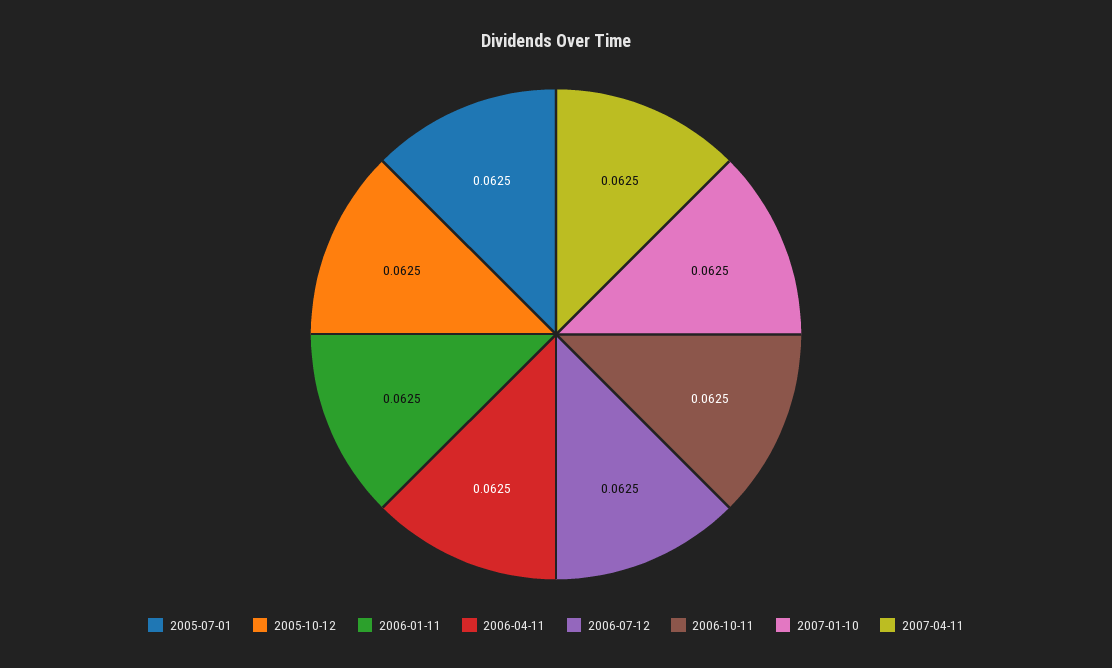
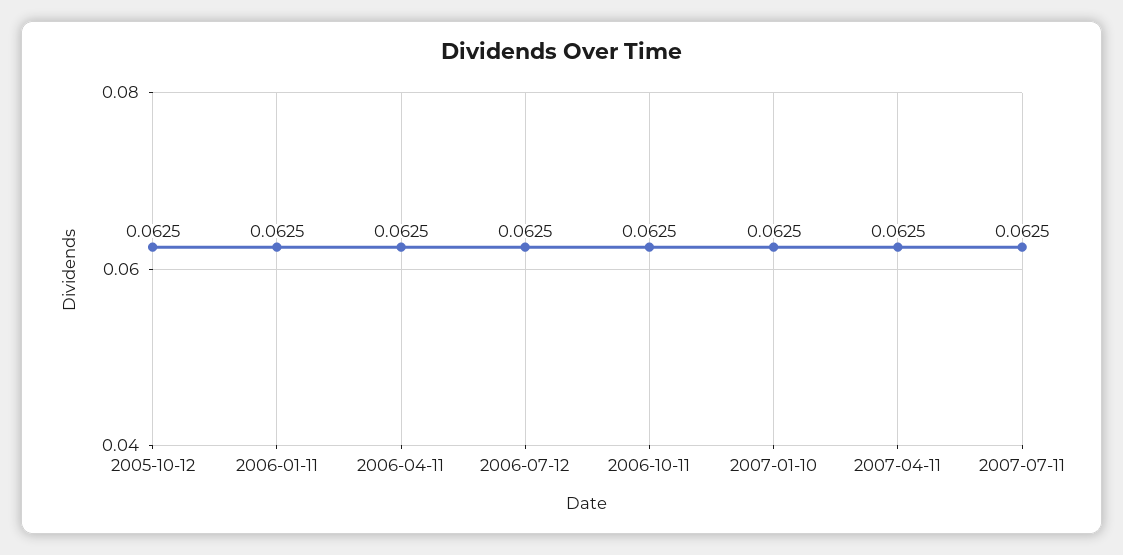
2005-07-01: 0.0625 -> none
2007-07-11: none -> 0.0625

